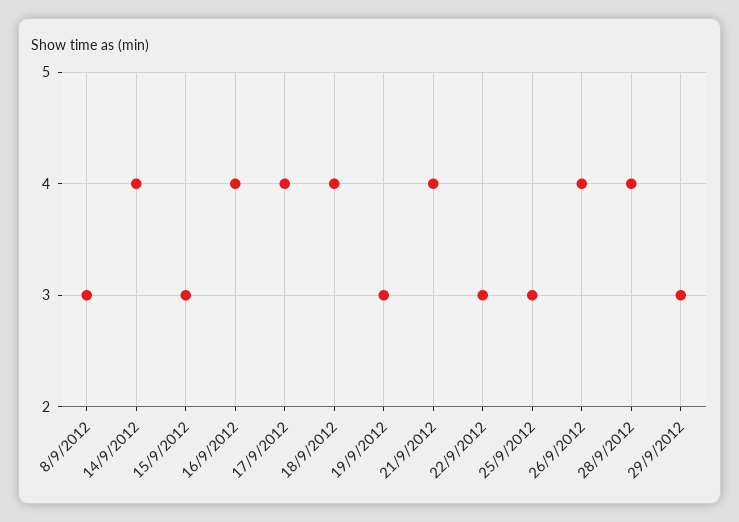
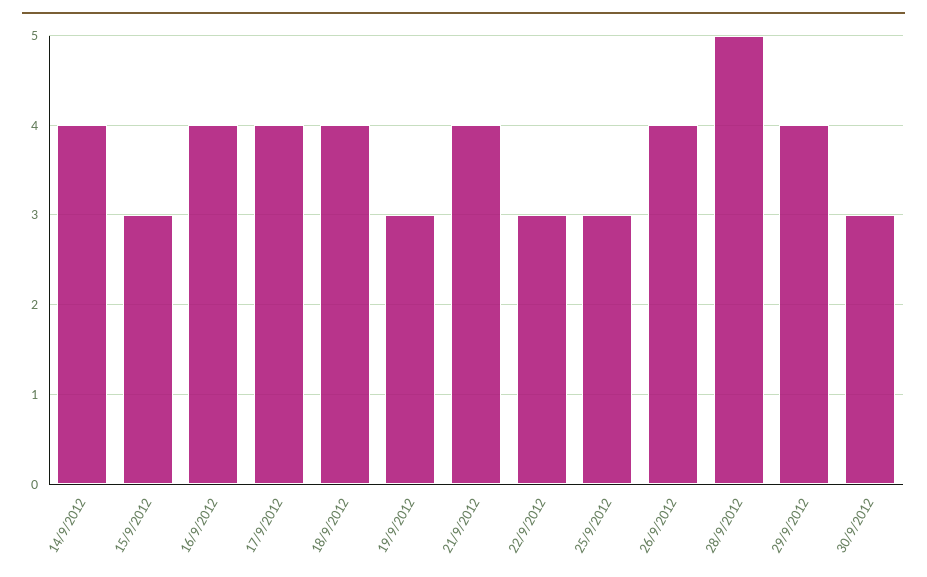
8/9/2012: 3 -> none
28/9/2012: 4 -> 5
29/9/2012: 3 -> 4
30/9/2012: none -> 3

